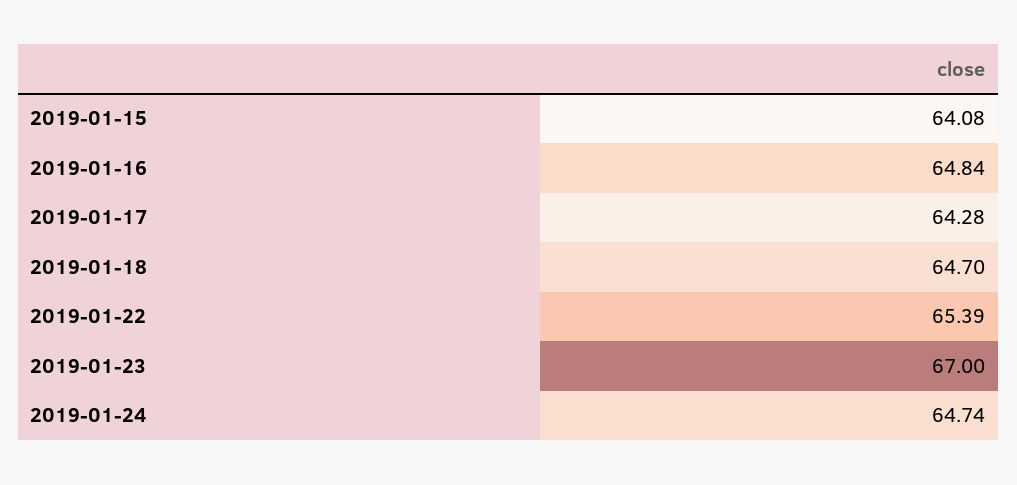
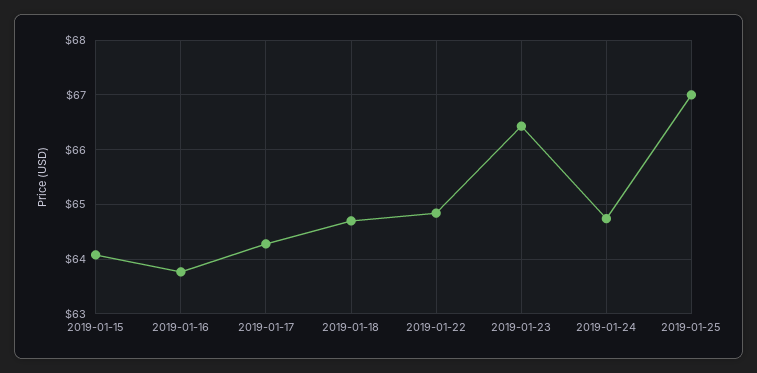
2019-01-16: 64.84 -> 63.8
2019-01-22: 65.39 -> 64.8
2019-01-23: 67 -> 66.4
2019-01-25: none -> 67

